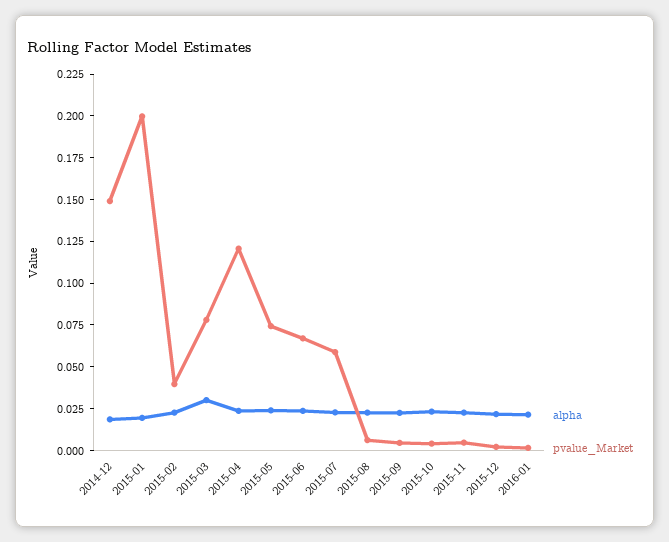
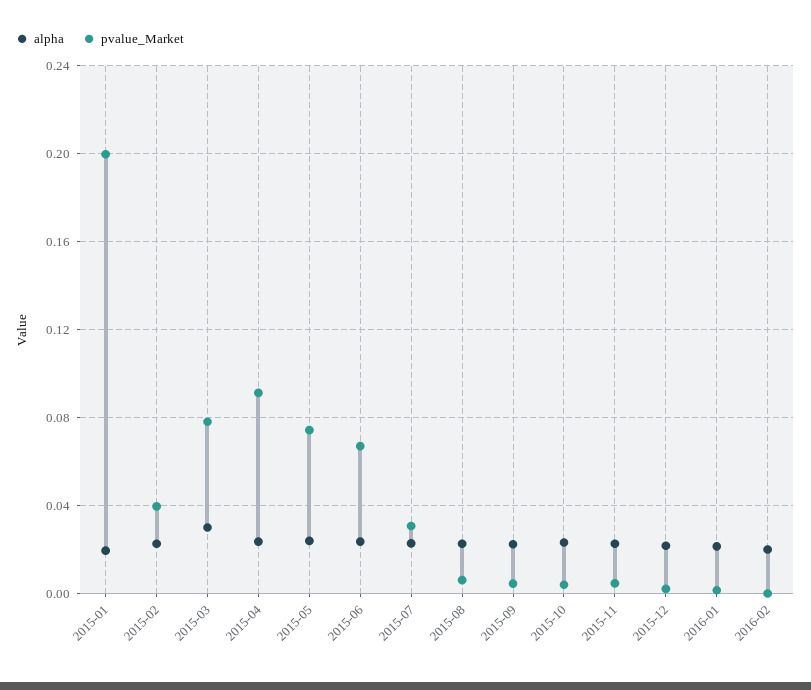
alpha, 2014-12: 0.02 -> none
pvalue_Market, 2014-12: 0.15 -> none
pvalue_Market, 2015-04: 0.12 -> 0.09
pvalue_Market, 2015-07: 0.06 -> 0.03
alpha, 2016-02: none -> 0.02
pvalue_Market, 2016-02: none -> 0

